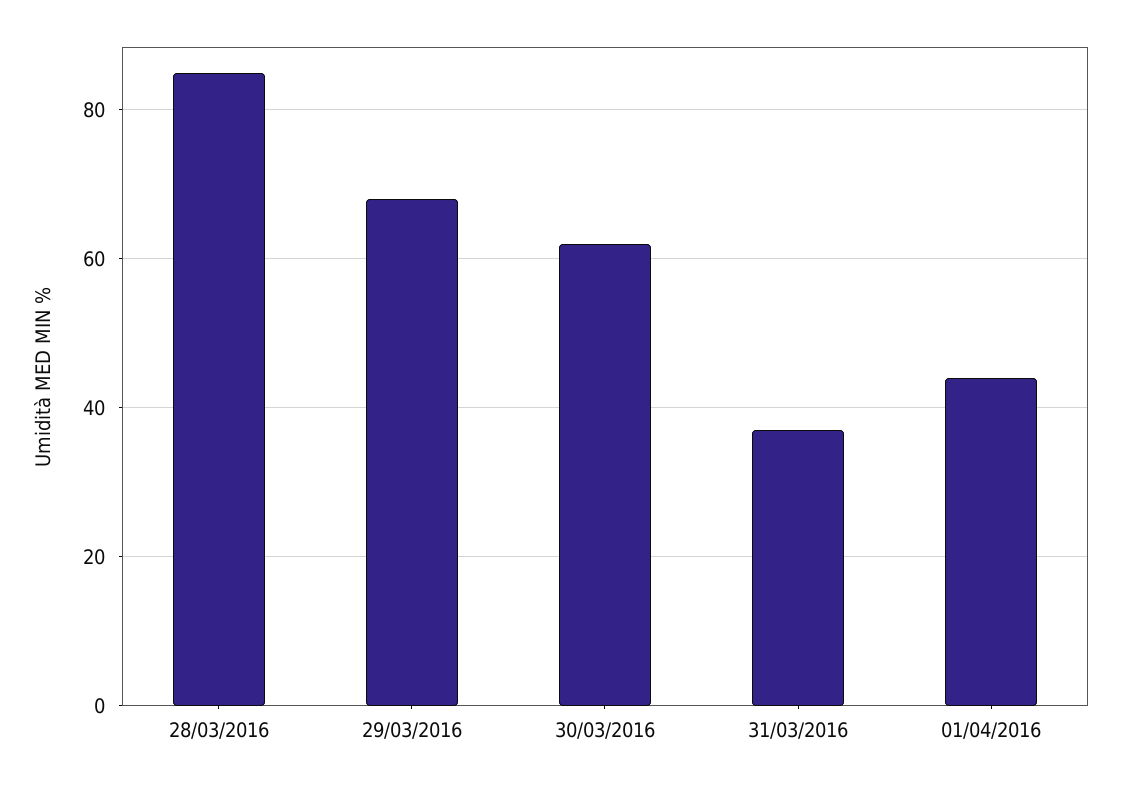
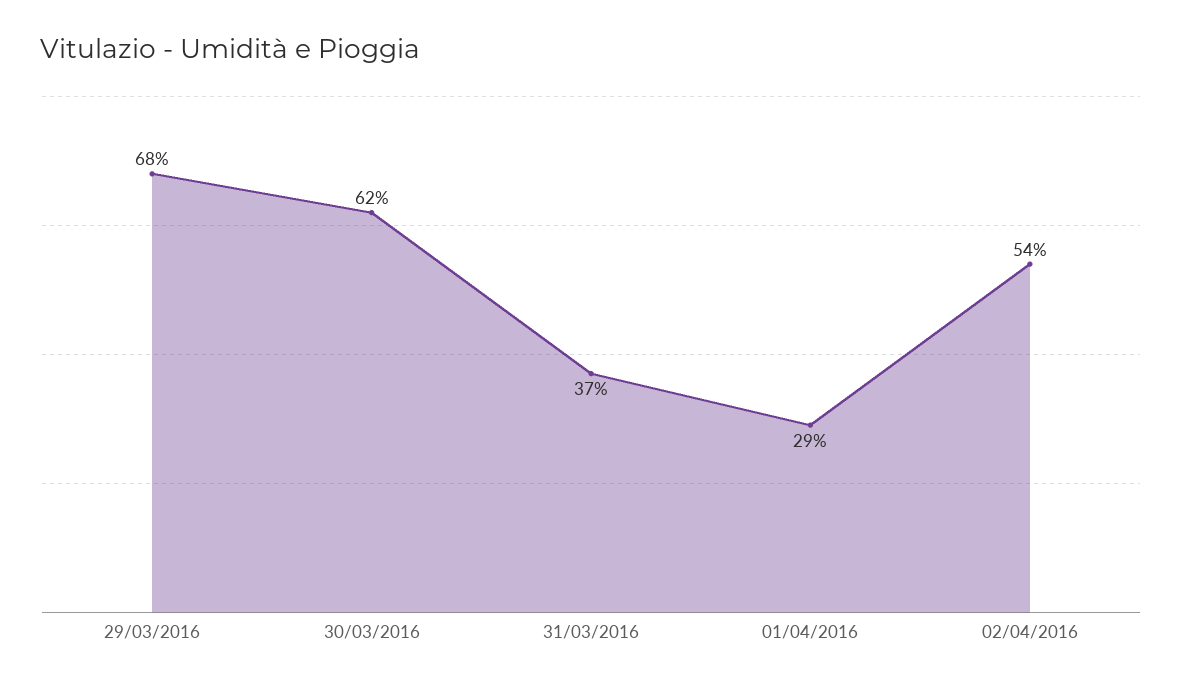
28/03/2016: 85 -> none
01/04/2016: 45 -> 29
02/04/2016: none -> 54

